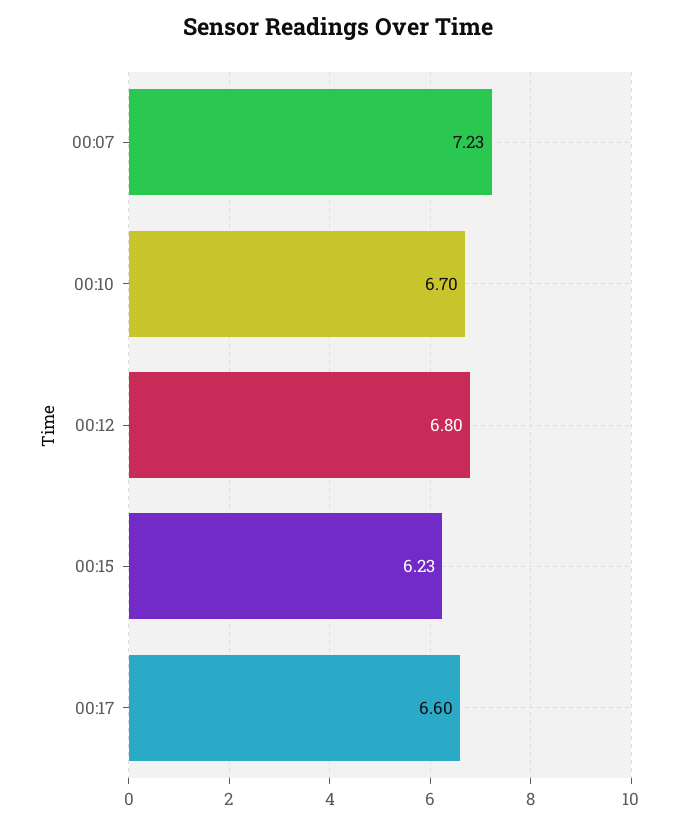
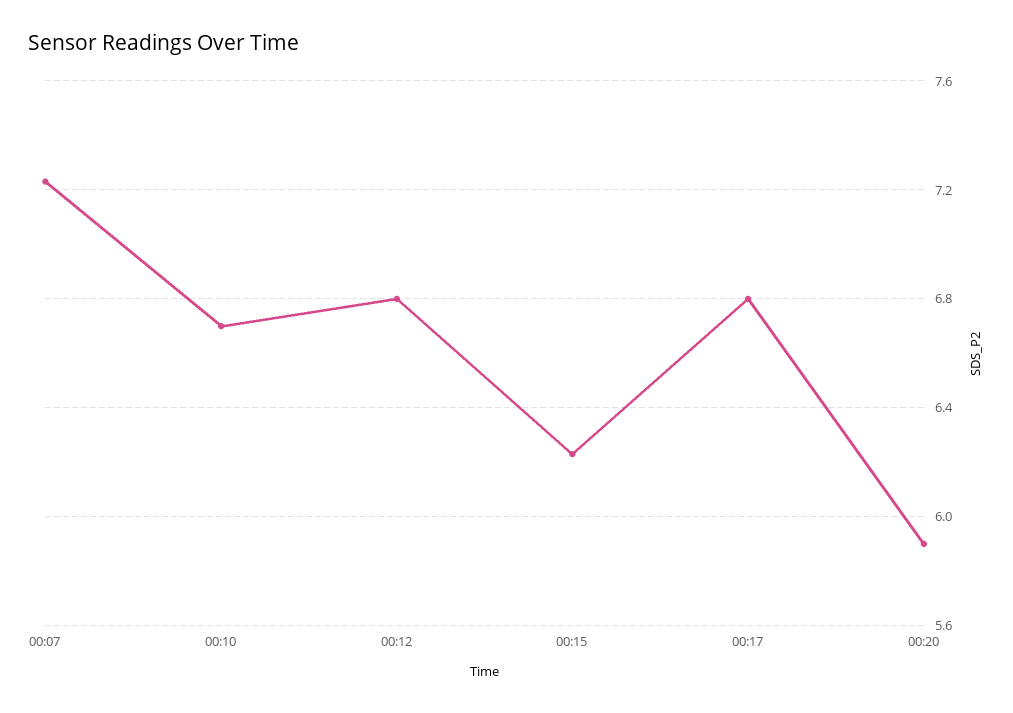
00:17: 6.6 -> 6.8
00:20: none -> 5.9

